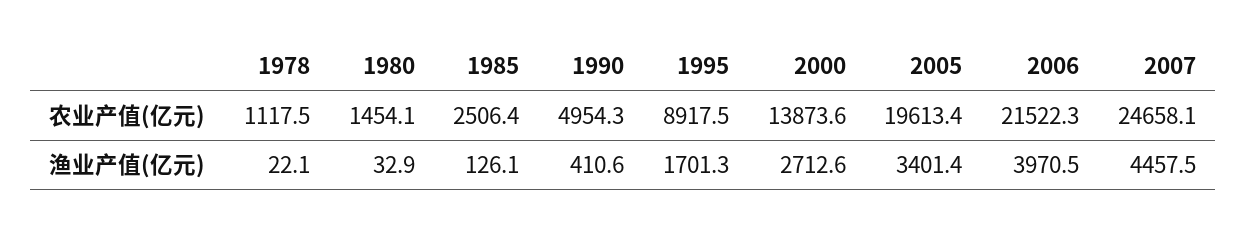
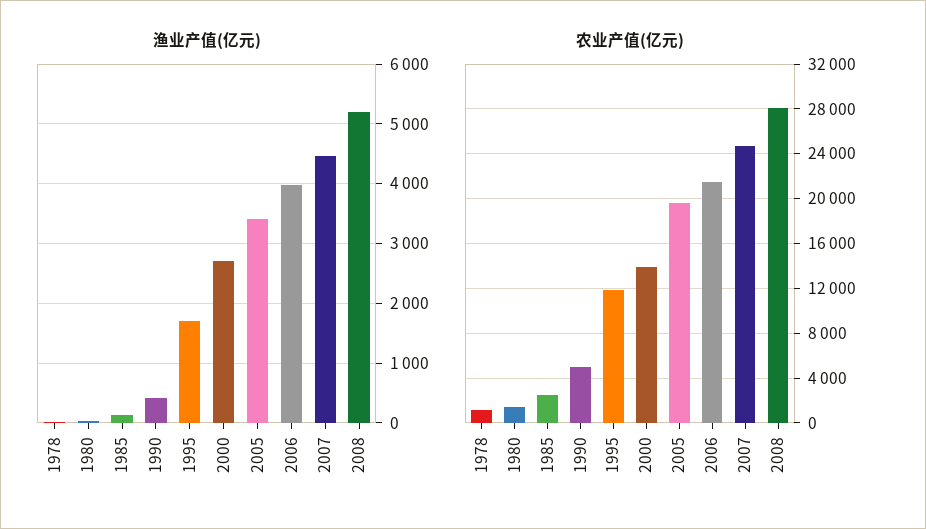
农业产值(亿元), 1995: 8917.5 -> 12000
渔业产值(亿元), 2008: none -> 5200
农业产值(亿元), 2008: none -> 28000

